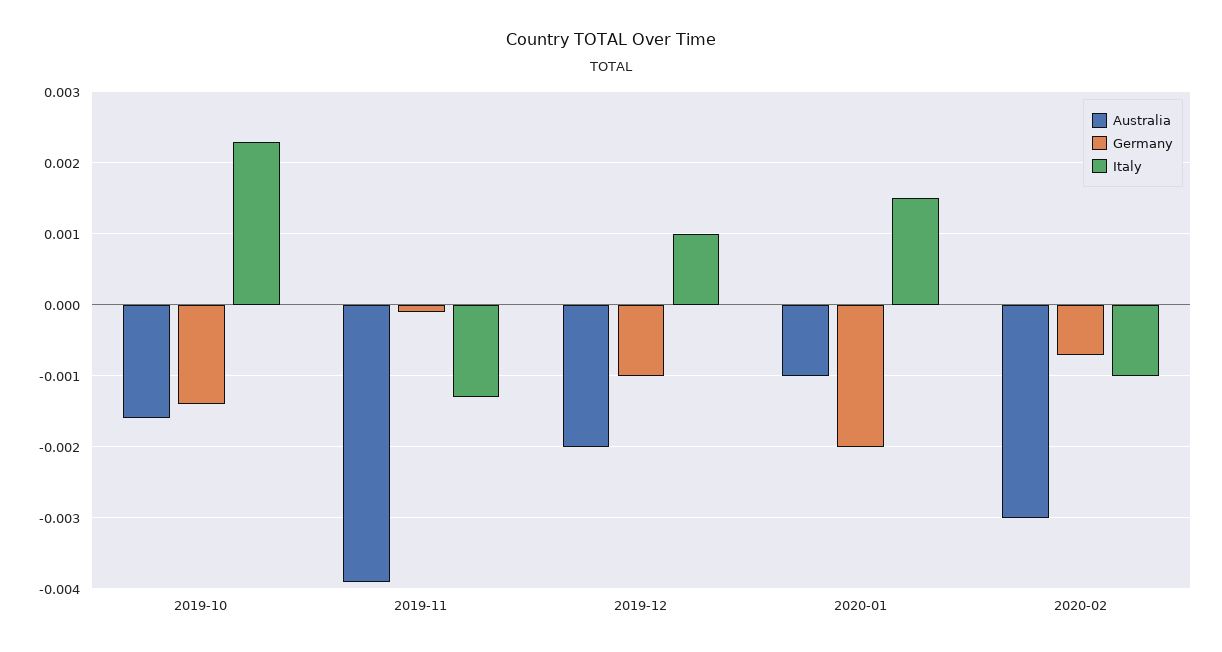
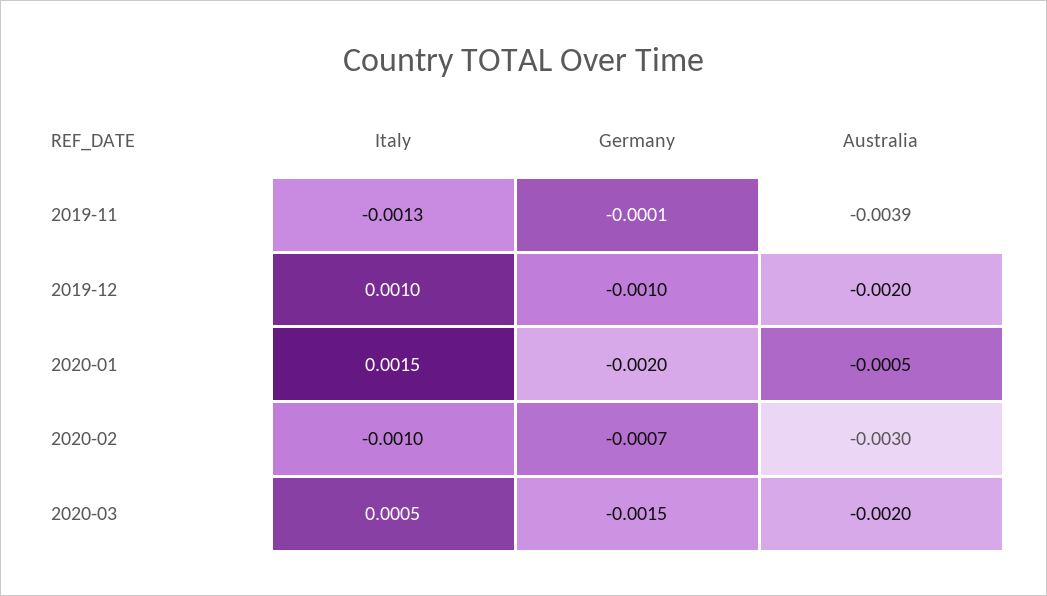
Australia, 2019-10: -0.0016 -> none
Germany, 2019-10: -0.0014 -> none
Italy, 2019-10: 0.0023 -> none
Australia, 2020-01: -0.001 -> -0.0005
Italy, 2020-03: none -> 0.0005
Germany, 2020-03: none -> -0.0015
Australia, 2020-03: none -> -0.002

